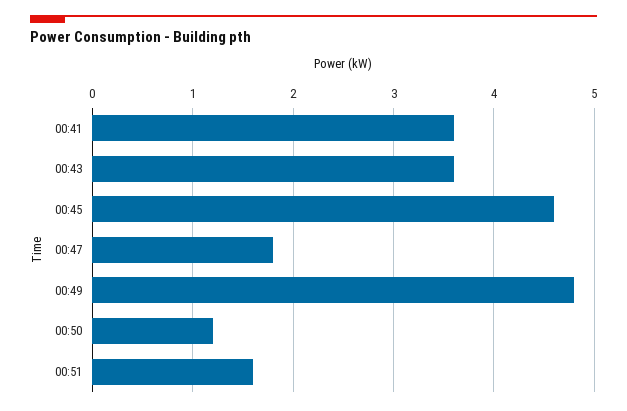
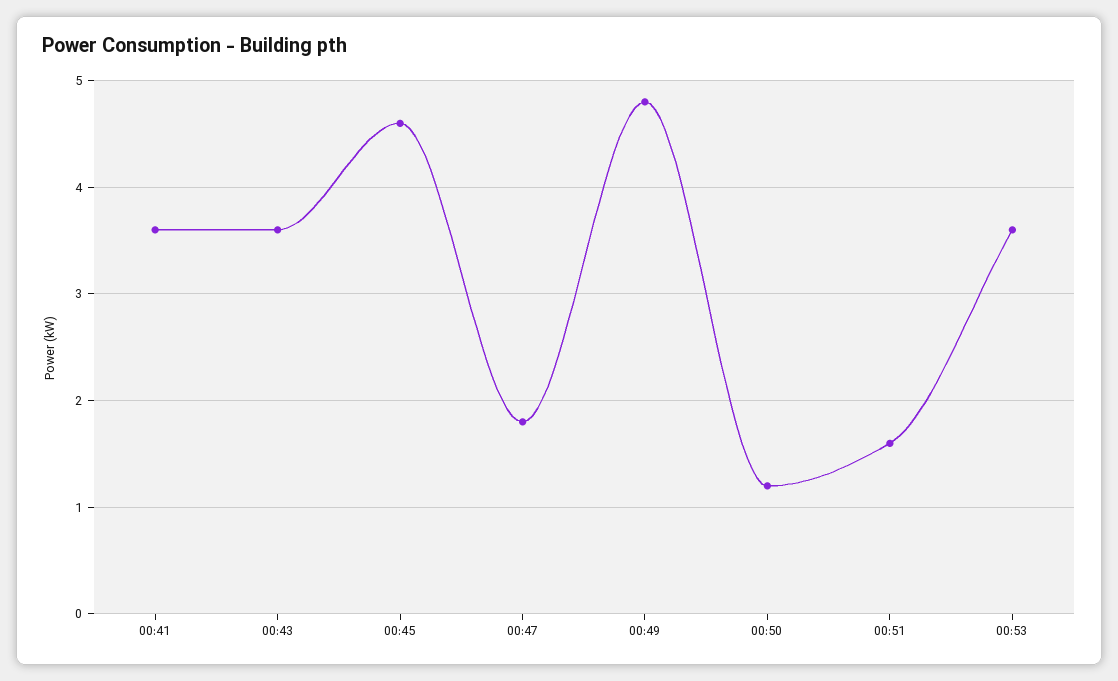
00:53: none -> 3.6

